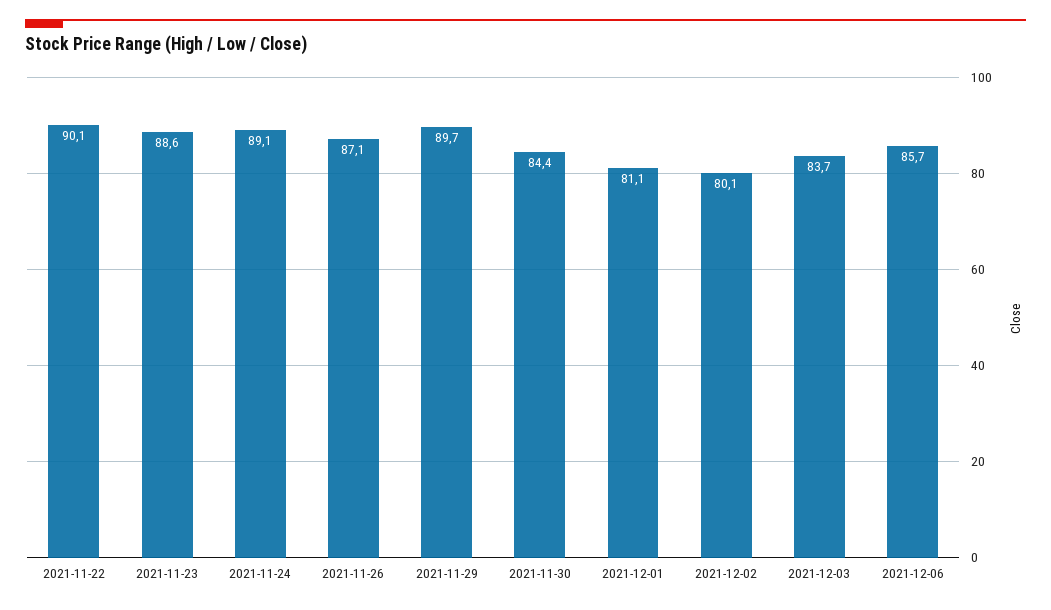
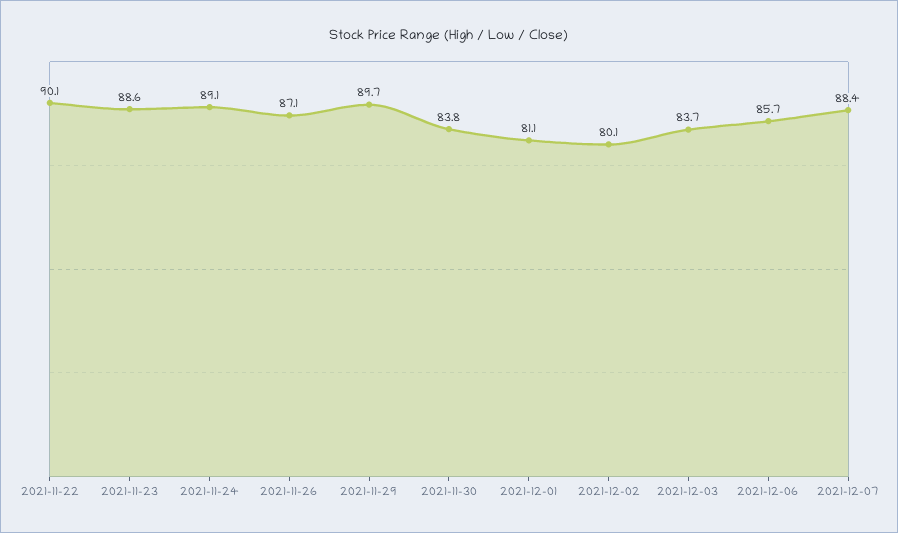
2021-11-30: 84.4 -> 83.8
2021-12-07: none -> 88.4

